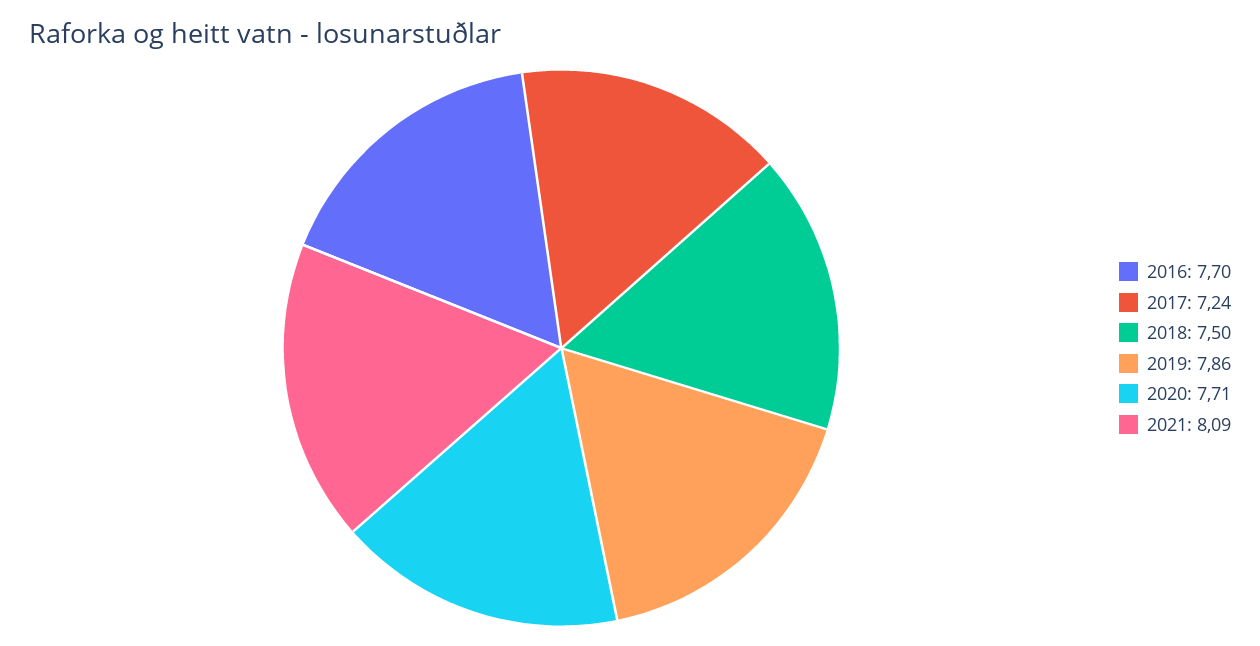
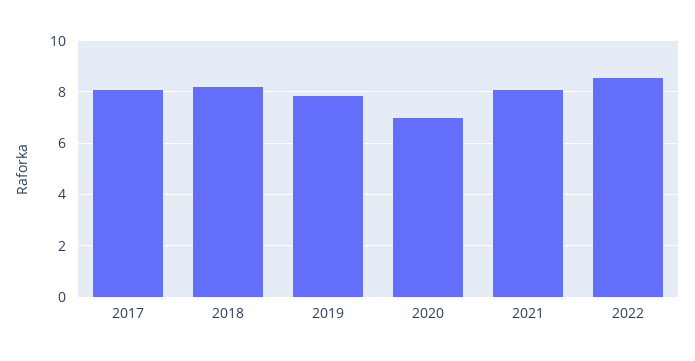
2016: 7.7 -> none
2017: 7.24 -> 8
2018: 7.5 -> 8.25
2020: 7.71 -> 7
2022: none -> 8.5

